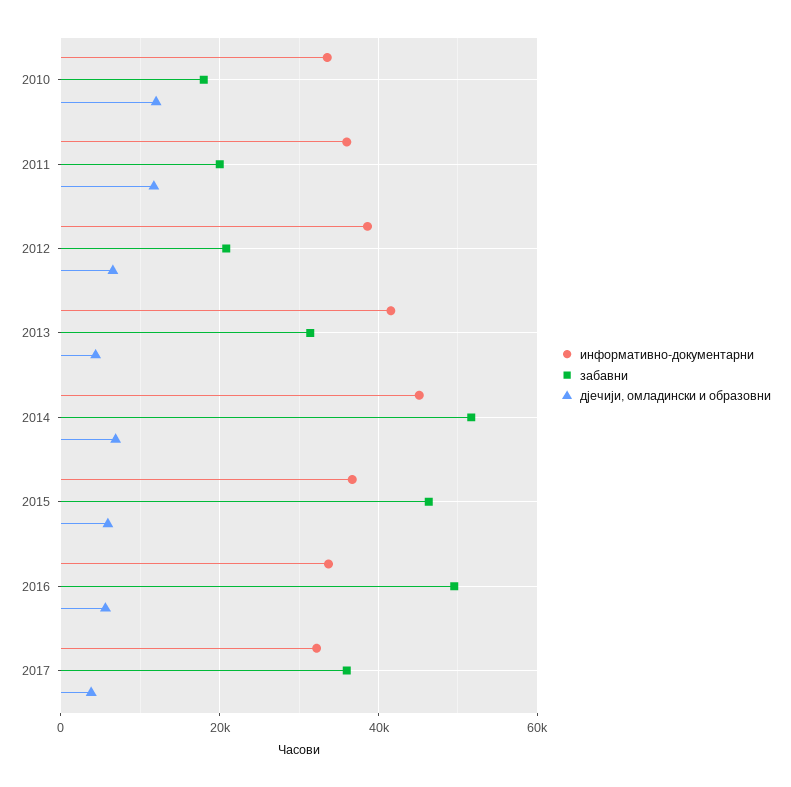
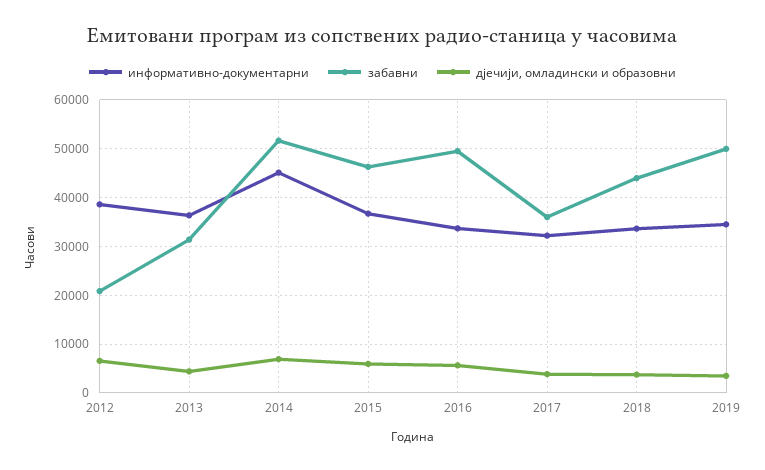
информативно-документарни, 2010: 34000 -> none
забавни, 2010: 18000 -> none
дјечији, омладински и образовни, 2010: 12000 -> none
информативно-документарни, 2011: 36000 -> none
забавни, 2011: 20000 -> none
дјечији, омладински и образовни, 2011: 12000 -> none
информативно-документарни, 2013: 42000 -> 36000
информативно-документарни, 2018: none -> 34000
забавни, 2018: none -> 44000
дјечији, омладински и образовни, 2018: none -> 4000
информативно-документарни, 2019: none -> 34000
забавни, 2019: none -> 50000
дјечији, омладински и образовни, 2019: none -> 4000

